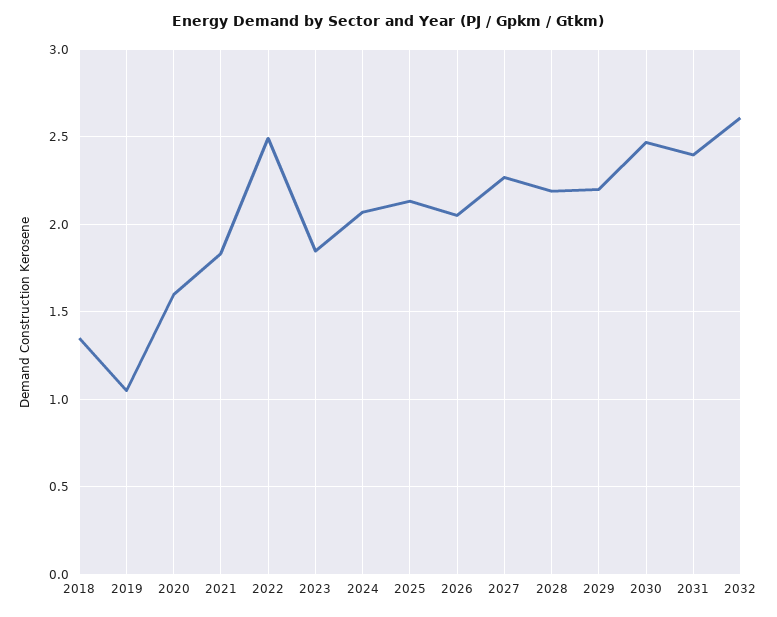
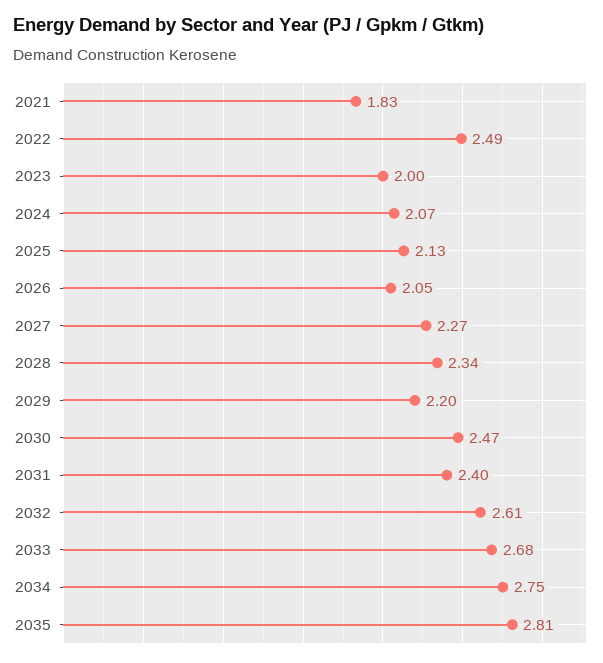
2018: 1.35 -> none
2019: 1.05 -> none
2020: 1.6 -> none
2023: 1.85 -> 2
2028: 2.2 -> 2.34
2033: none -> 2.68
2034: none -> 2.75
2035: none -> 2.81

